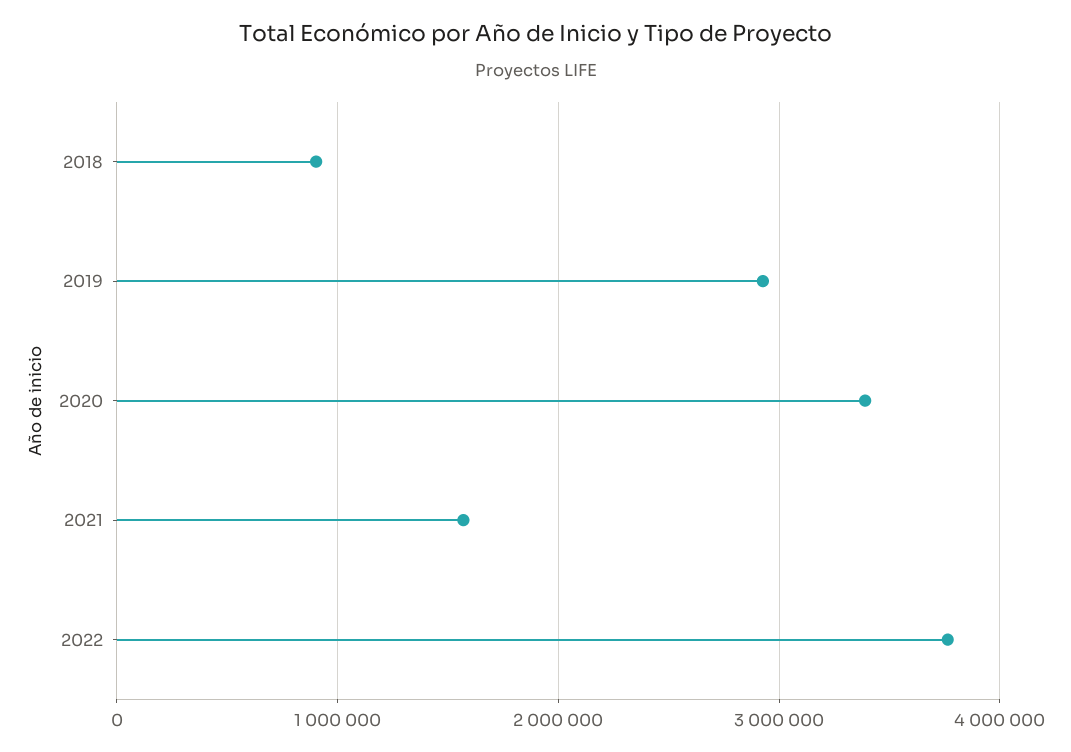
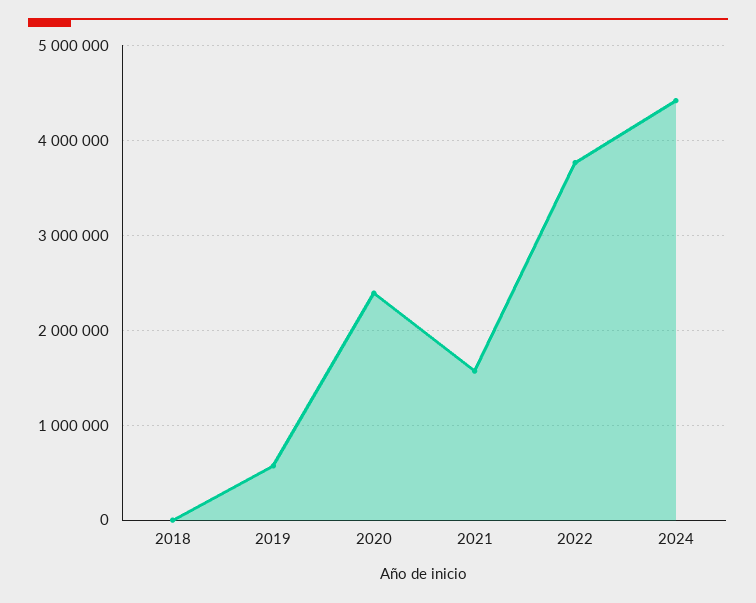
2018: 900000 -> 0
2019: 2900000 -> 600000
2020: 3400000 -> 2400000
2024: none -> 4400000

